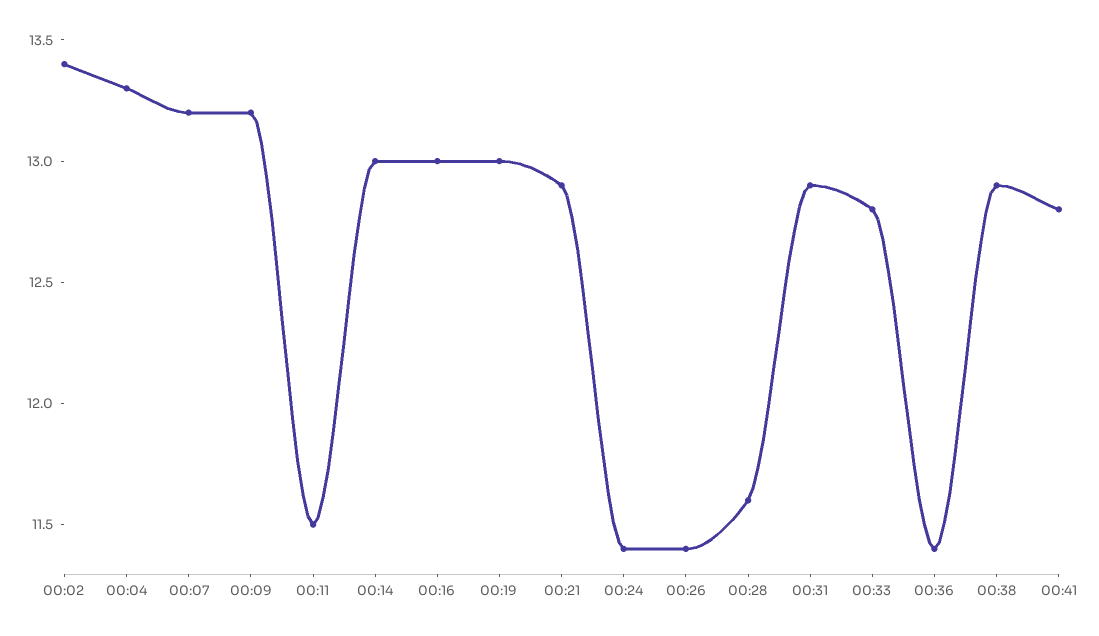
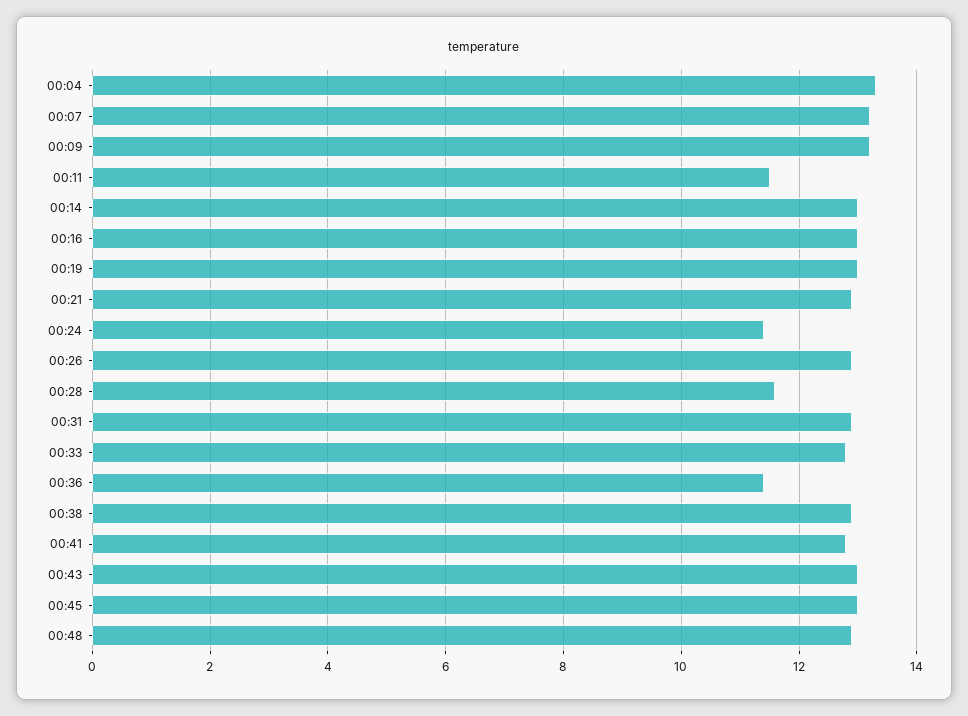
00:02: 13.4 -> none
00:26: 11.4 -> 13
00:43: none -> 13
00:45: none -> 13
00:48: none -> 13

